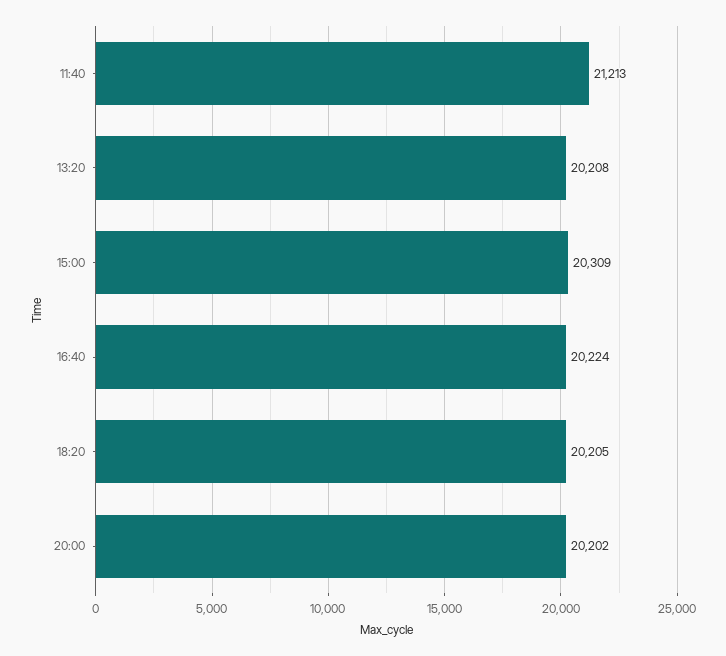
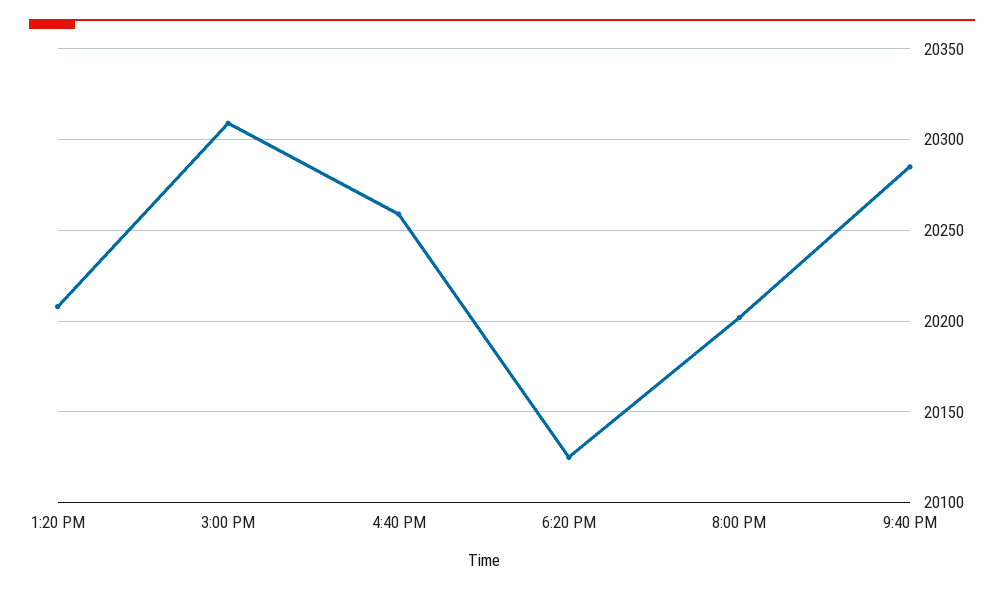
11:40: 21213 -> none
16:40: 20224 -> 20260
18:20: 20205 -> 20125
9:40 PM: none -> 20285

